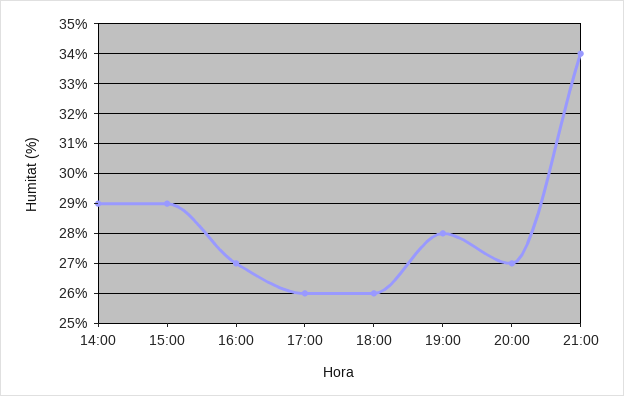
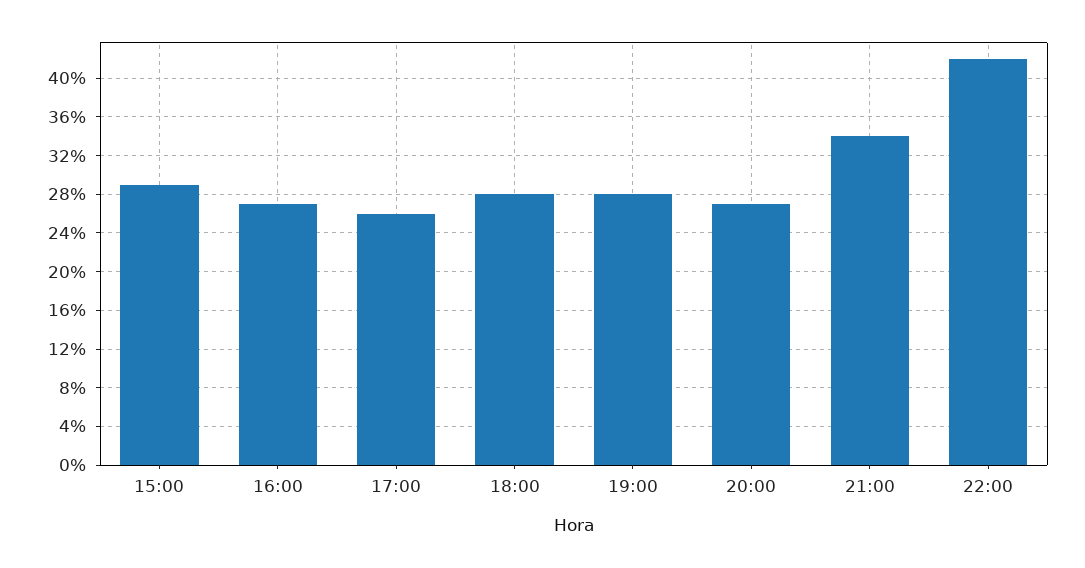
14:00: 29 -> none
18:00: 26 -> 28
22:00: none -> 42

